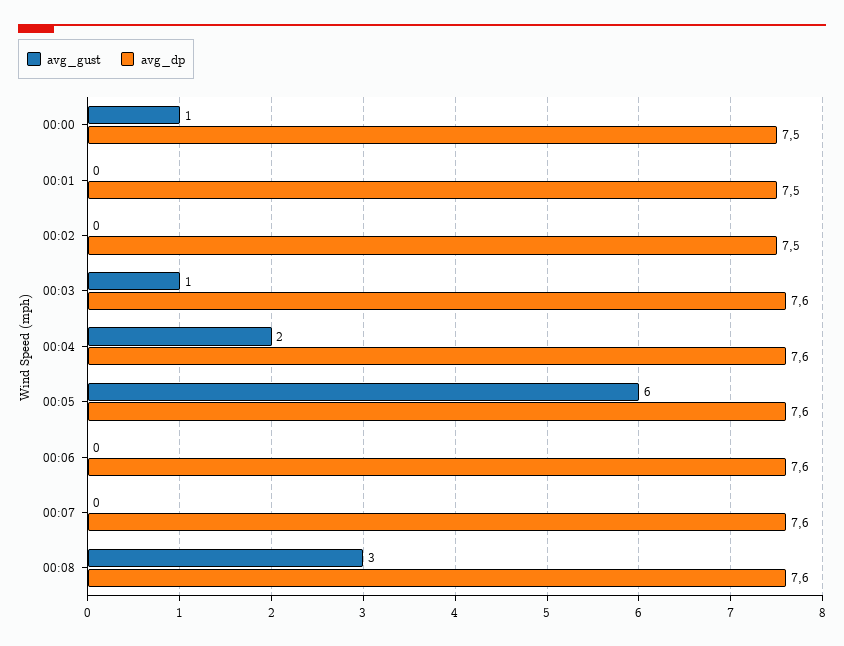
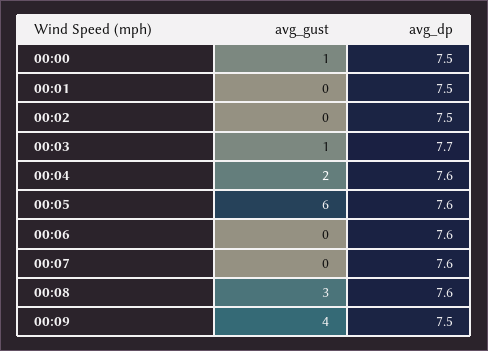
avg_dp, 00:03: 7.6 -> 7.7
avg_gust, 00:09: none -> 4
avg_dp, 00:09: none -> 7.5

